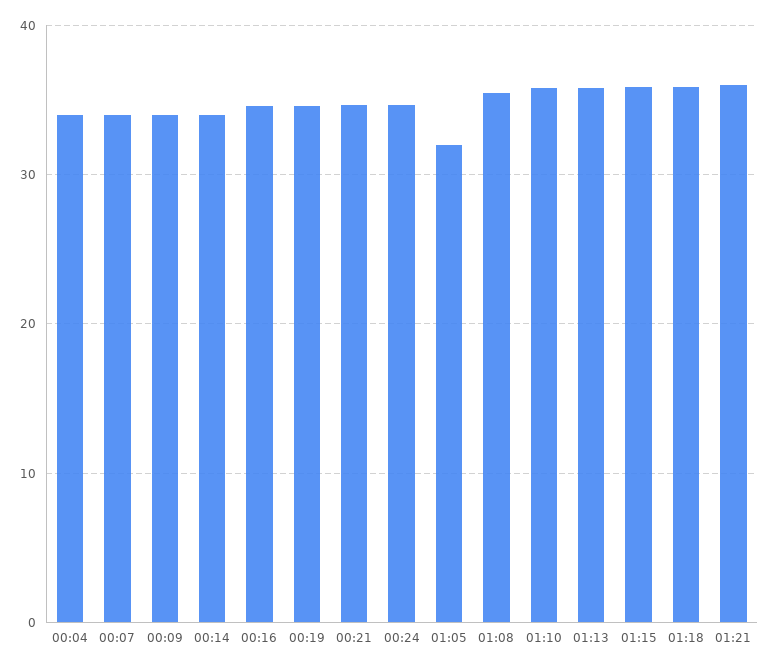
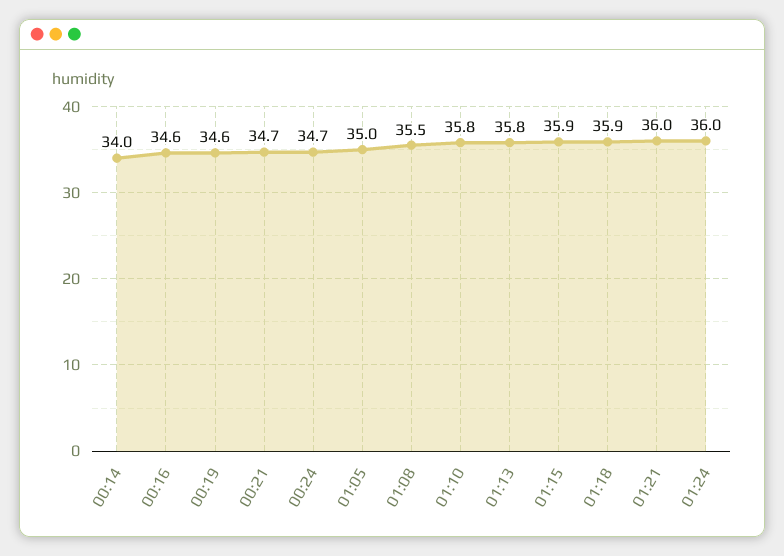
00:04: 34 -> none
00:07: 34 -> none
00:09: 34 -> none
01:05: 32 -> 35
01:24: none -> 36

